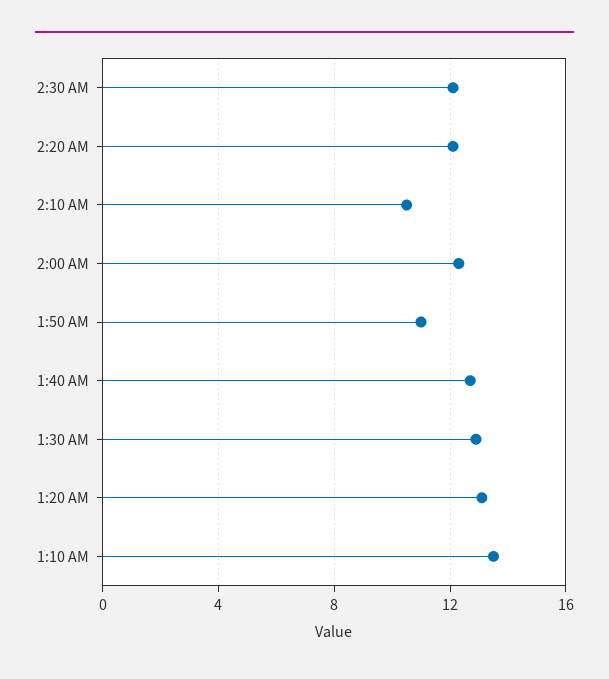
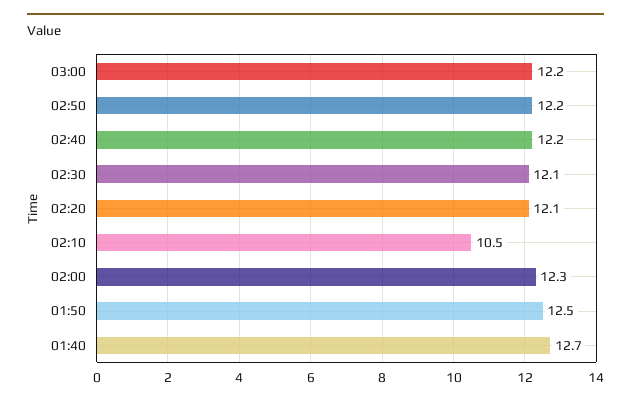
1:50 AM: 11 -> 12.5
1:30 AM: 13 -> none
1:20 AM: 13 -> none
1:10 AM: 13.5 -> none
03:00: none -> 12.2
02:50: none -> 12.2
02:40: none -> 12.2

